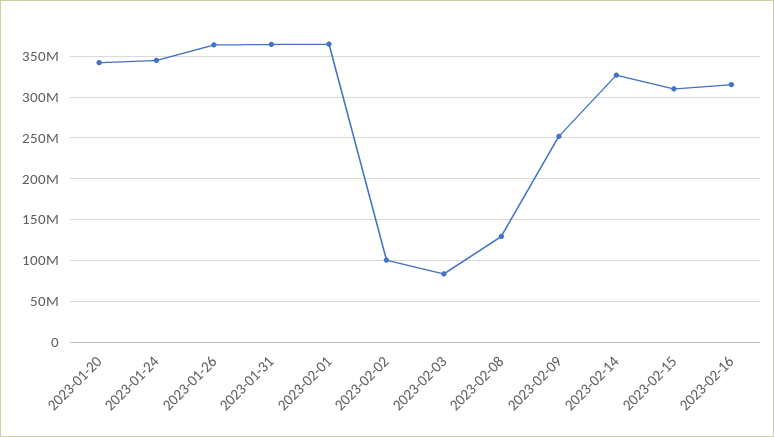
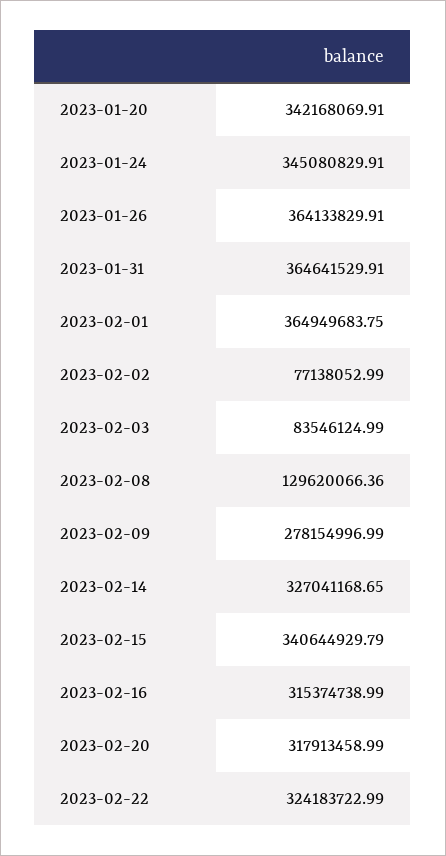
2023-02-02: 100000000 -> 77138052.99
2023-02-09: 250000000 -> 278154996.99
2023-02-15: 310000000 -> 340644929.79
2023-02-20: none -> 317913458.99
2023-02-22: none -> 324183722.99

